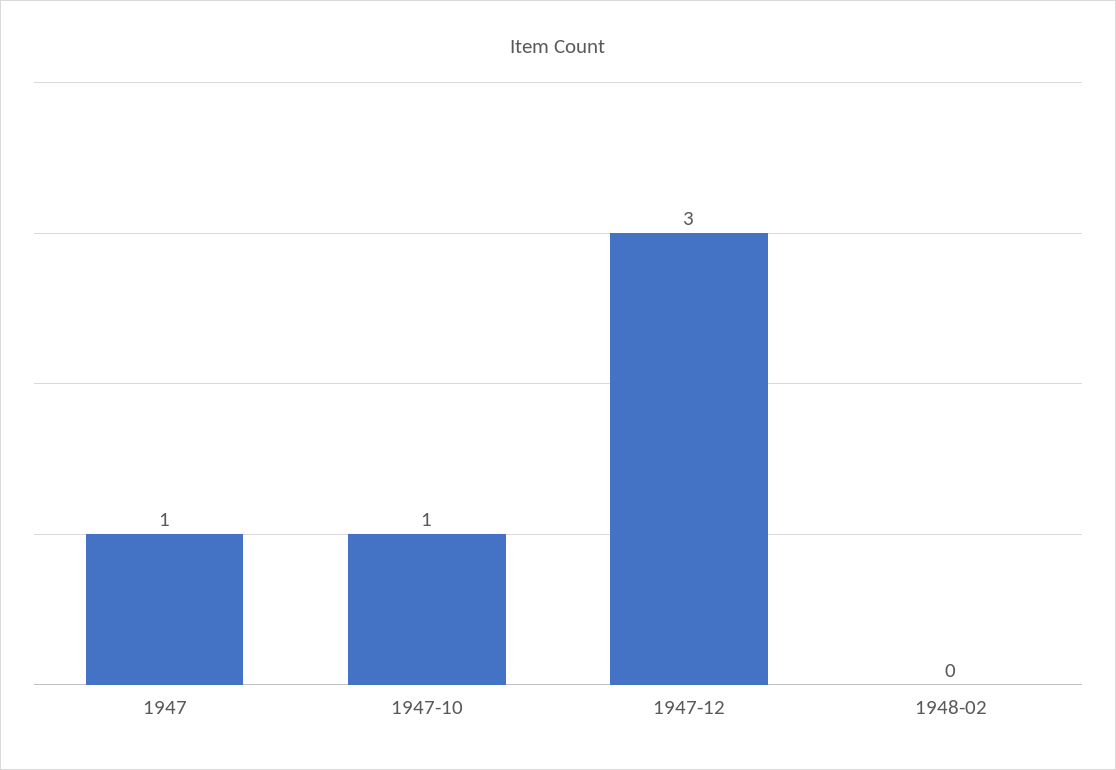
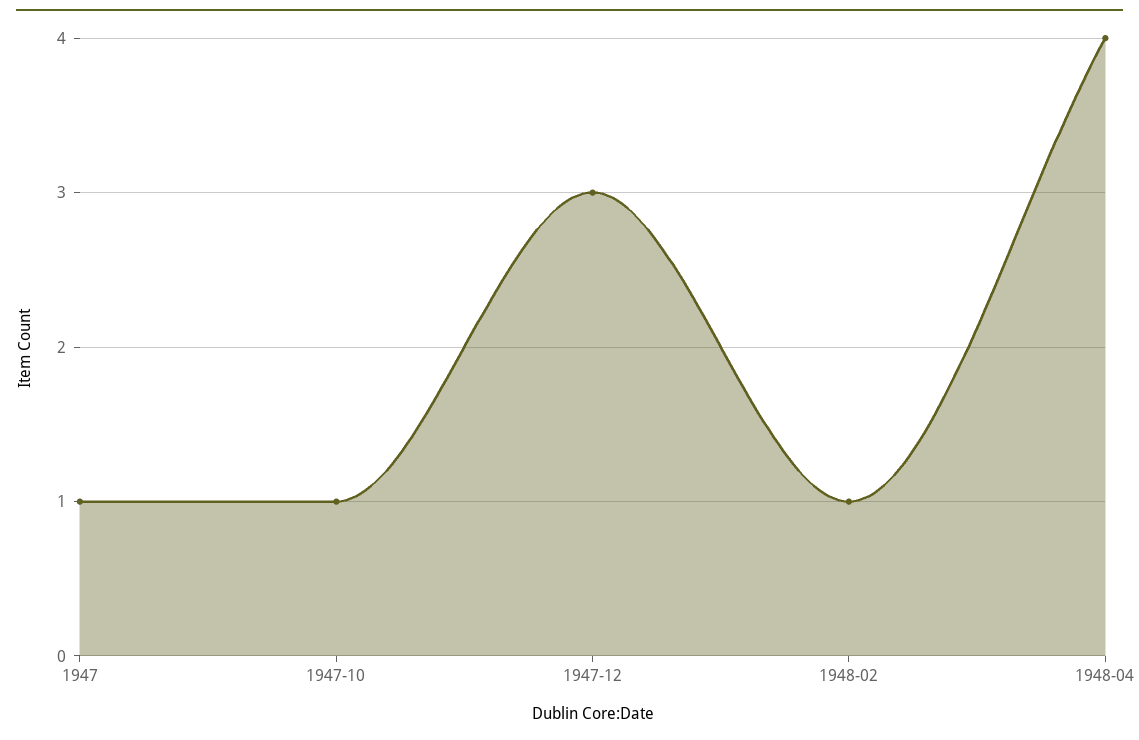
1948-02: 0 -> 1
1948-04: none -> 4

